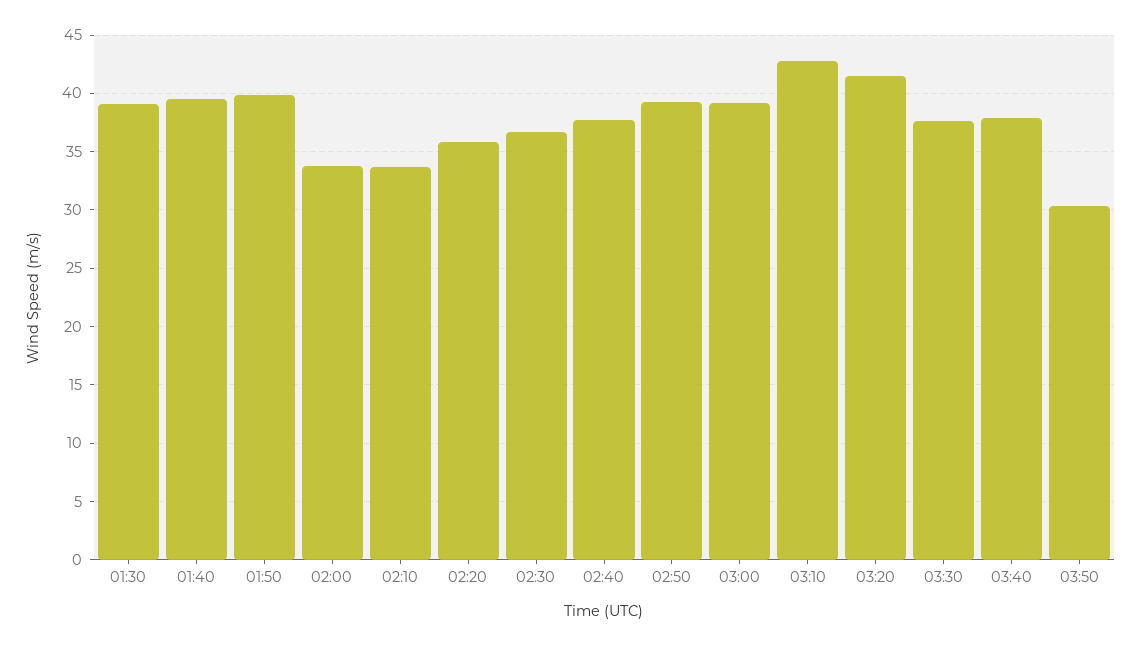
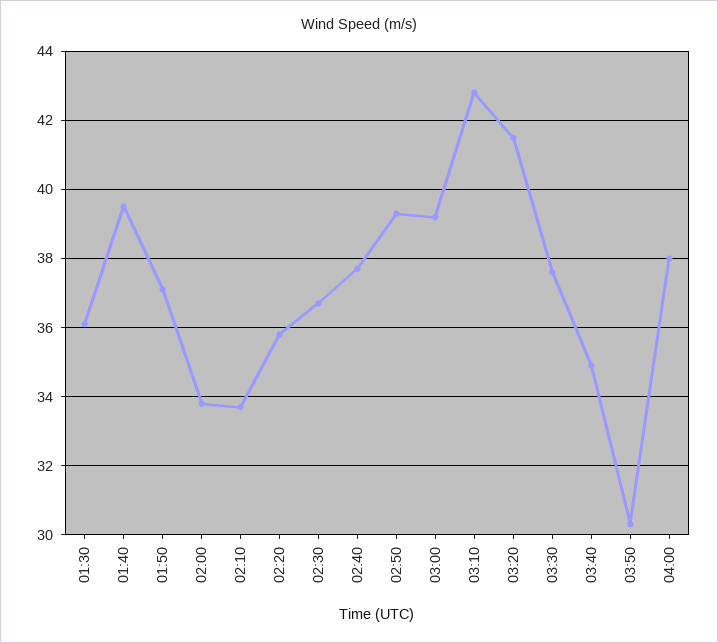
01:30: 39 -> 36
01:50: 40 -> 37
03:40: 38 -> 35
04:00: none -> 38

